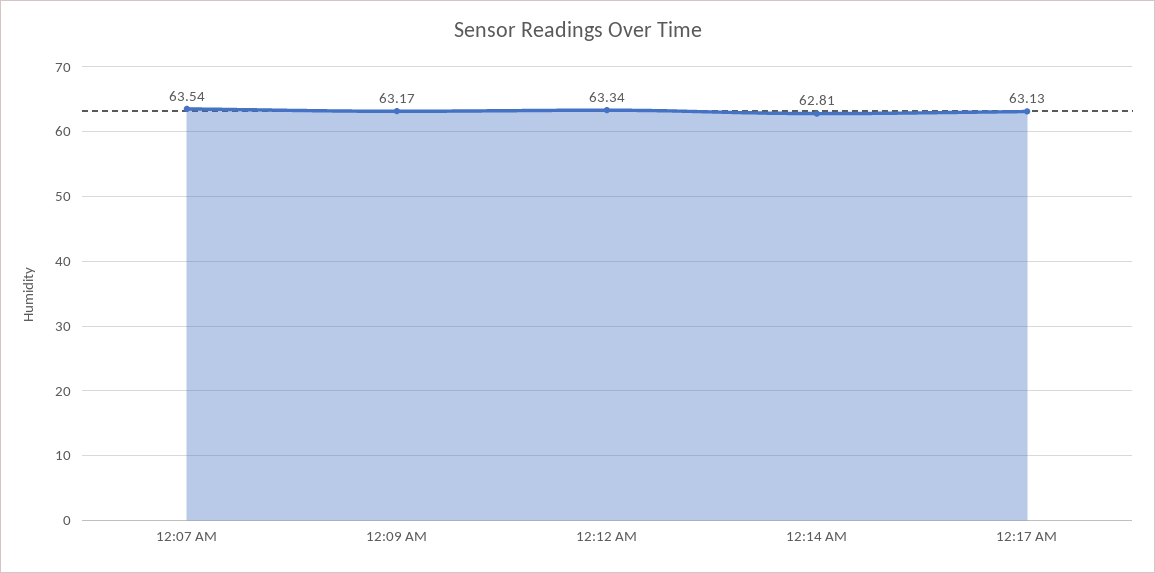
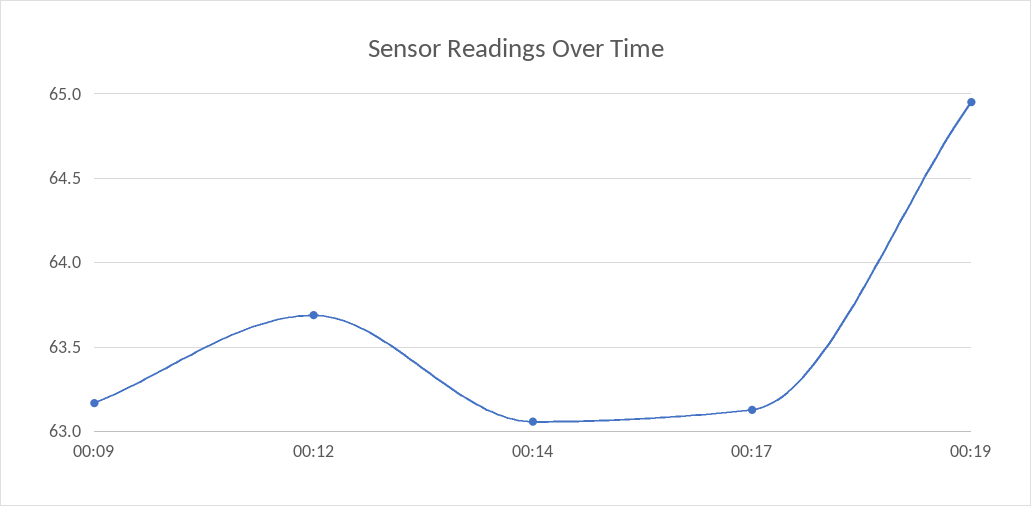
12:07 AM: 63.54 -> none
12:12 AM: 63.34 -> 63.7
12:14 AM: 62.81 -> 63.05
00:19: none -> 64.95

